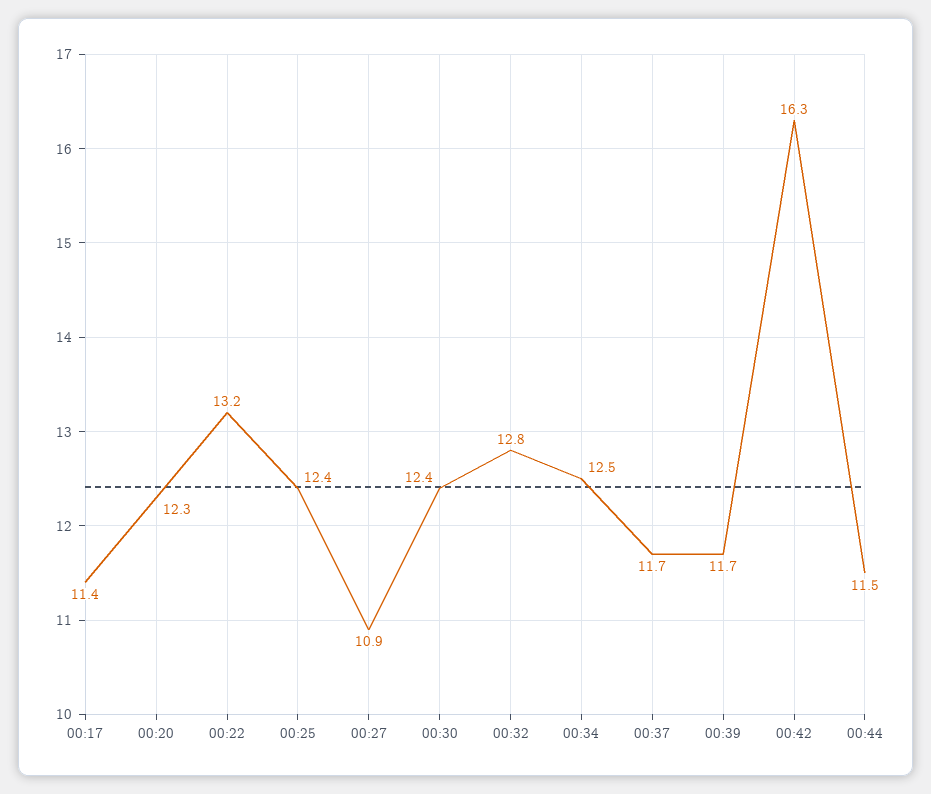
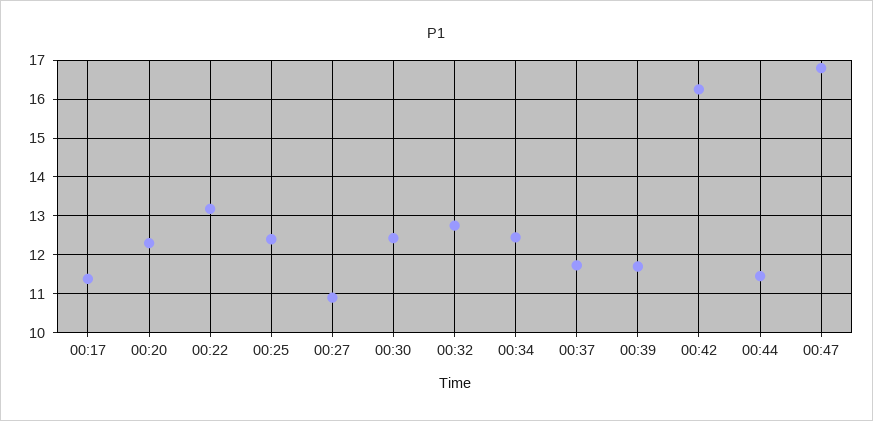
00:47: none -> 16.8

